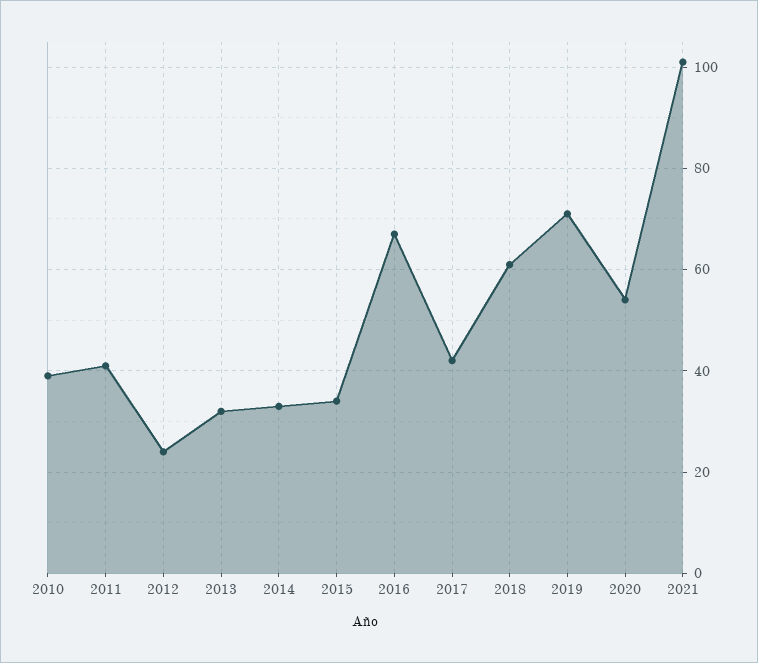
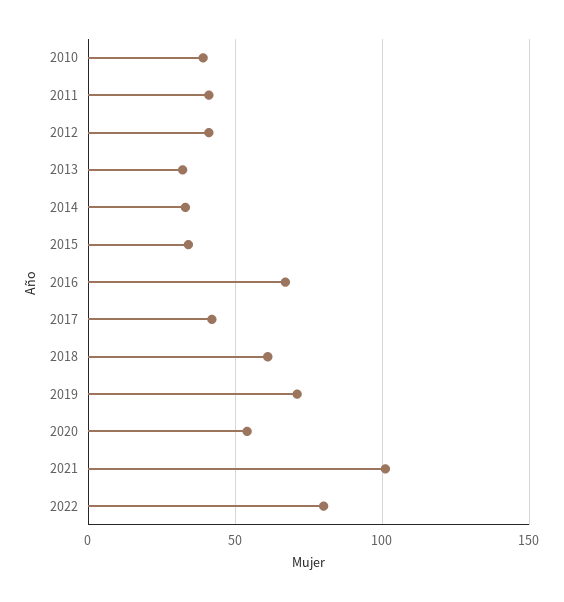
2012: 25 -> 40
2022: none -> 80

